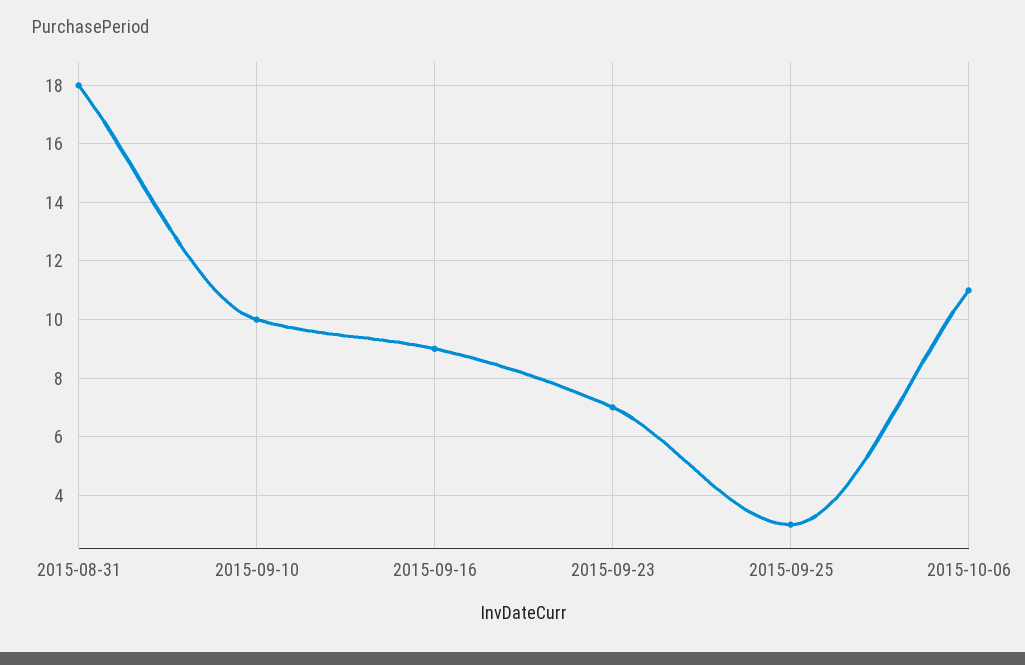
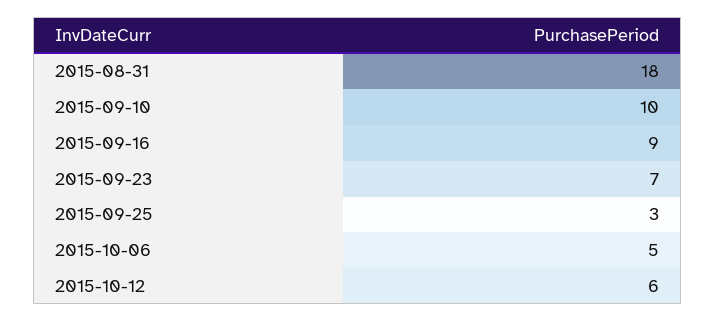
2015-10-06: 11 -> 5
2015-10-12: none -> 6

